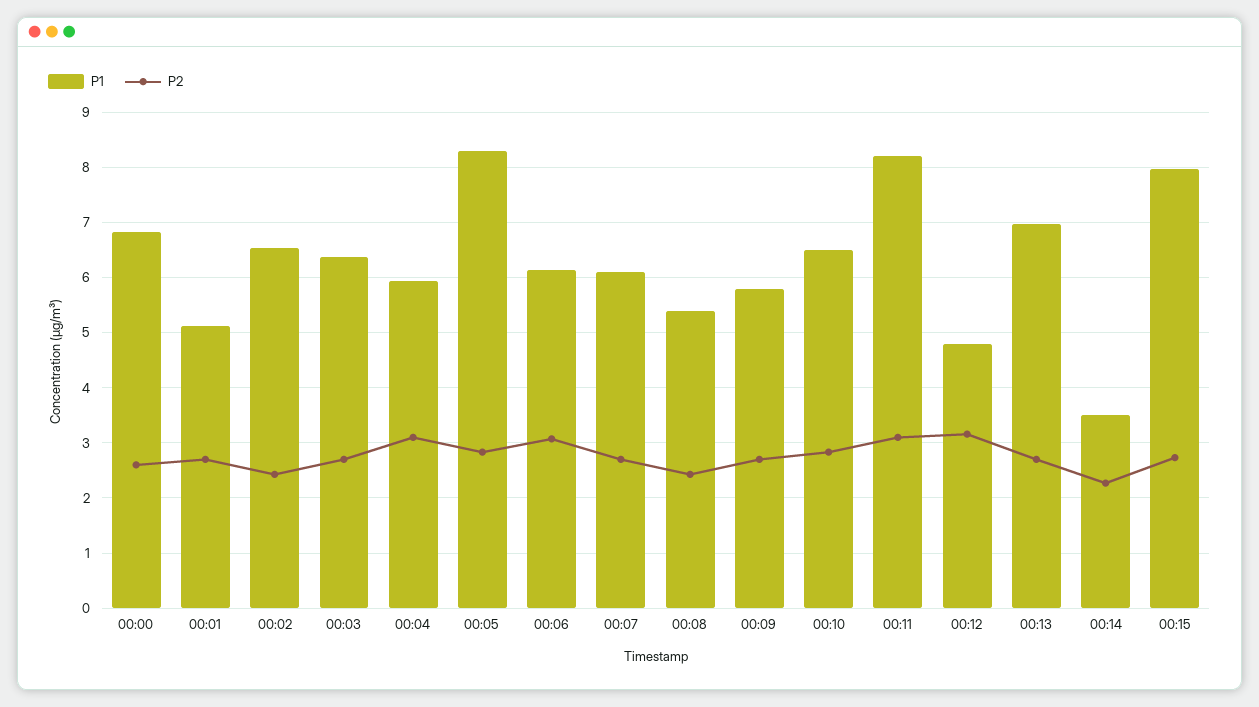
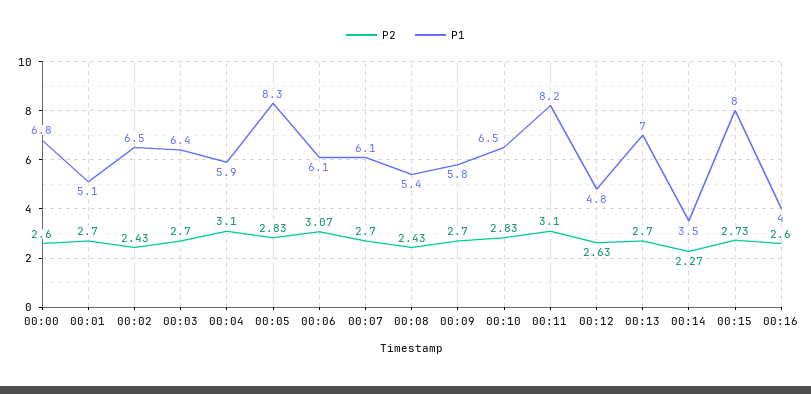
P2, 00:12: 3.2 -> 2.63
P2, 00:16: none -> 2.6
P1, 00:16: none -> 4

